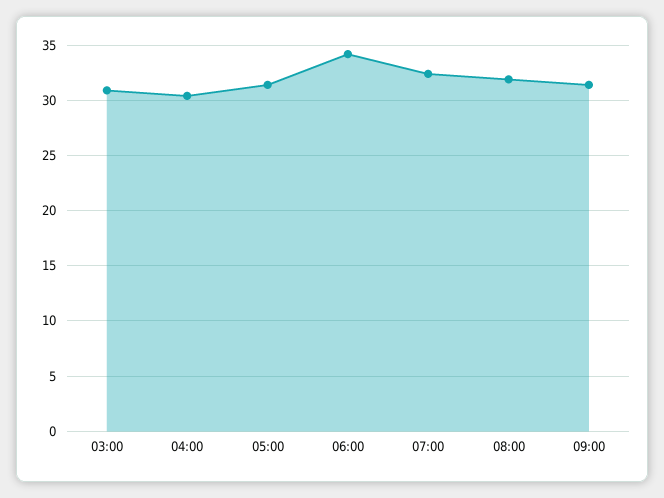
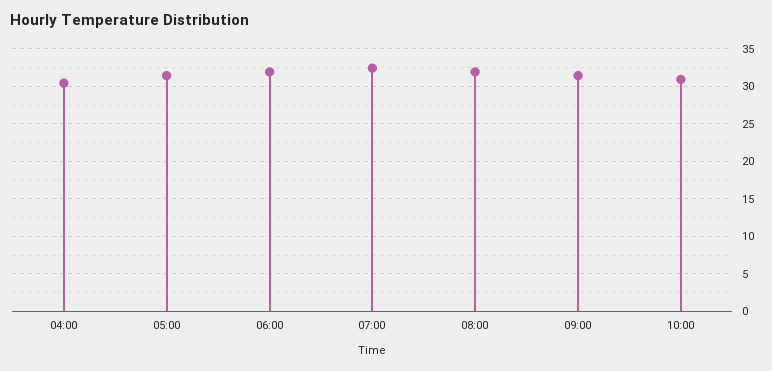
03:00: 31 -> none
06:00: 34 -> 32
10:00: none -> 31

